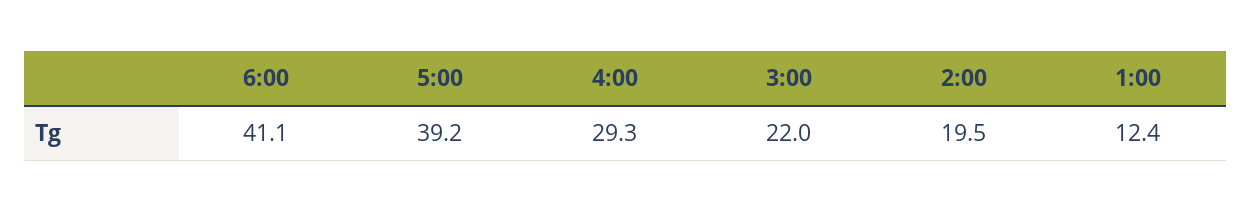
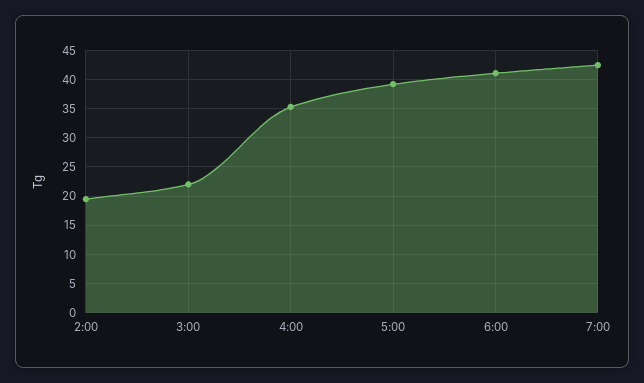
4:00: 29.3 -> 35
1:00: 12.4 -> none
7:00: none -> 42.5

